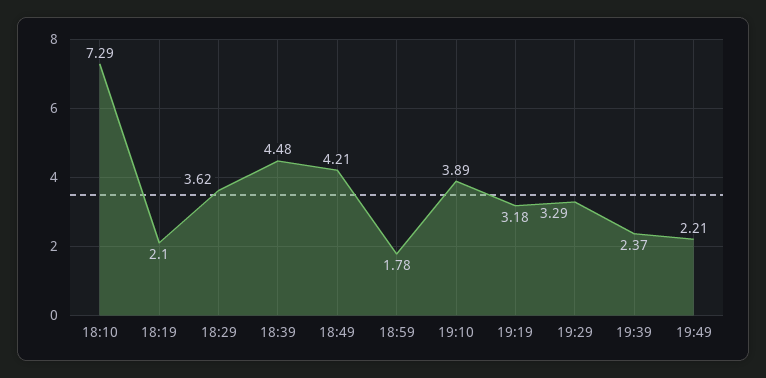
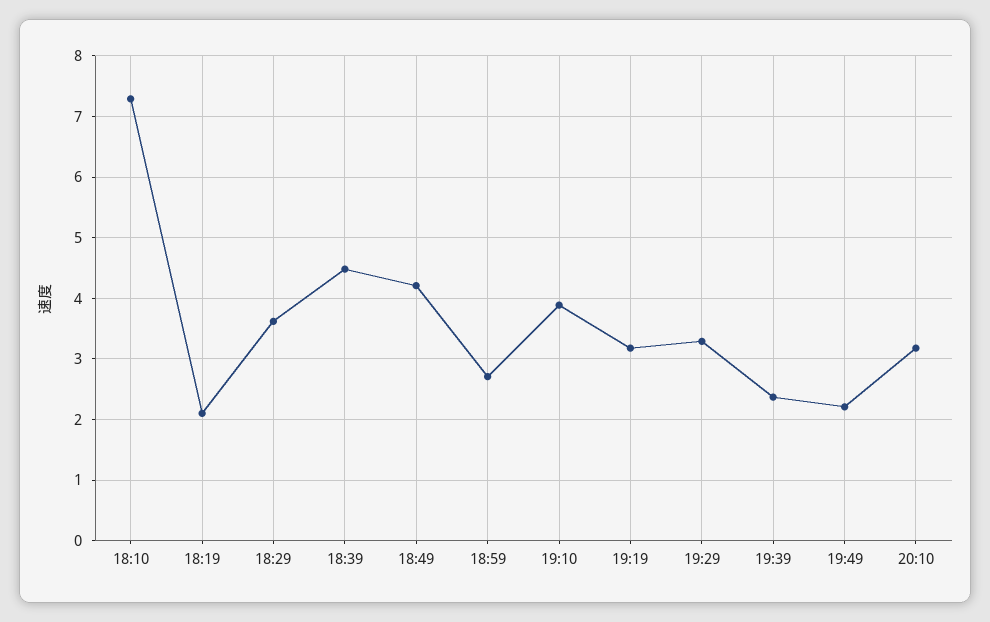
18:59: 1.78 -> 2.7
20:10: none -> 3.2

